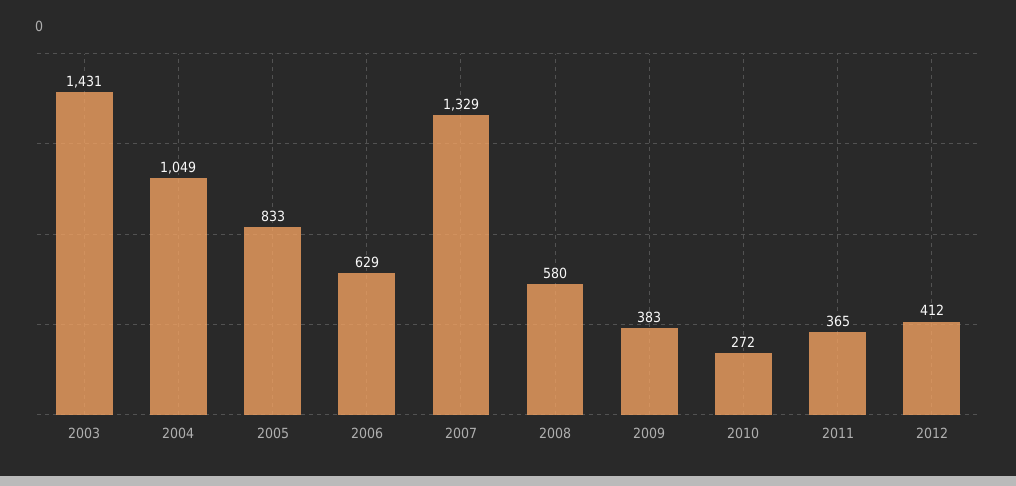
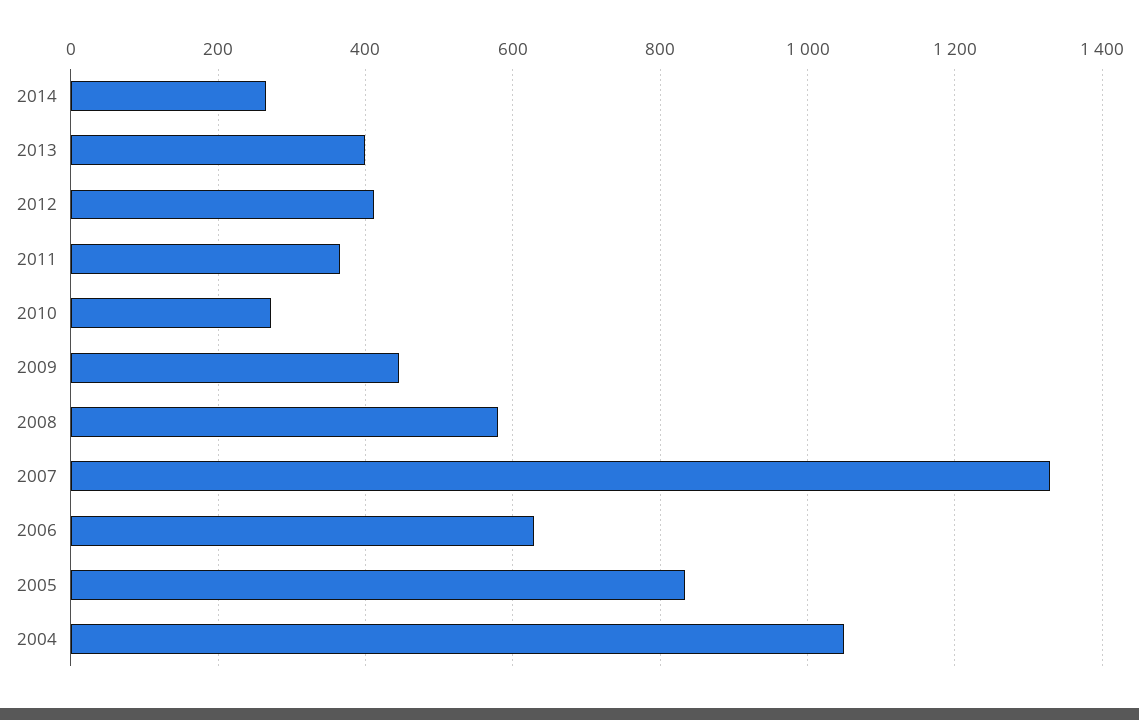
2003: 1431 -> none
2009: 383 -> 440
2014: none -> 260
2013: none -> 400

